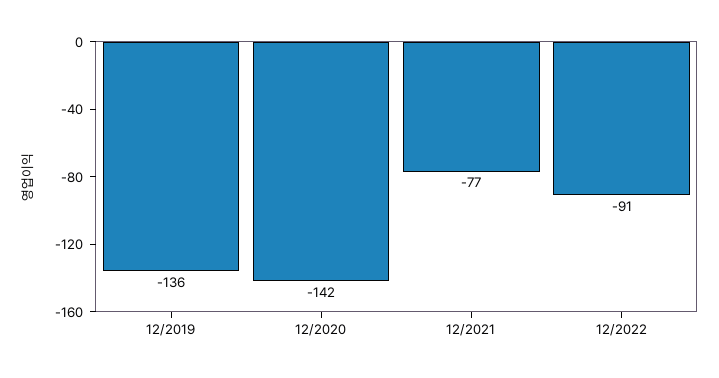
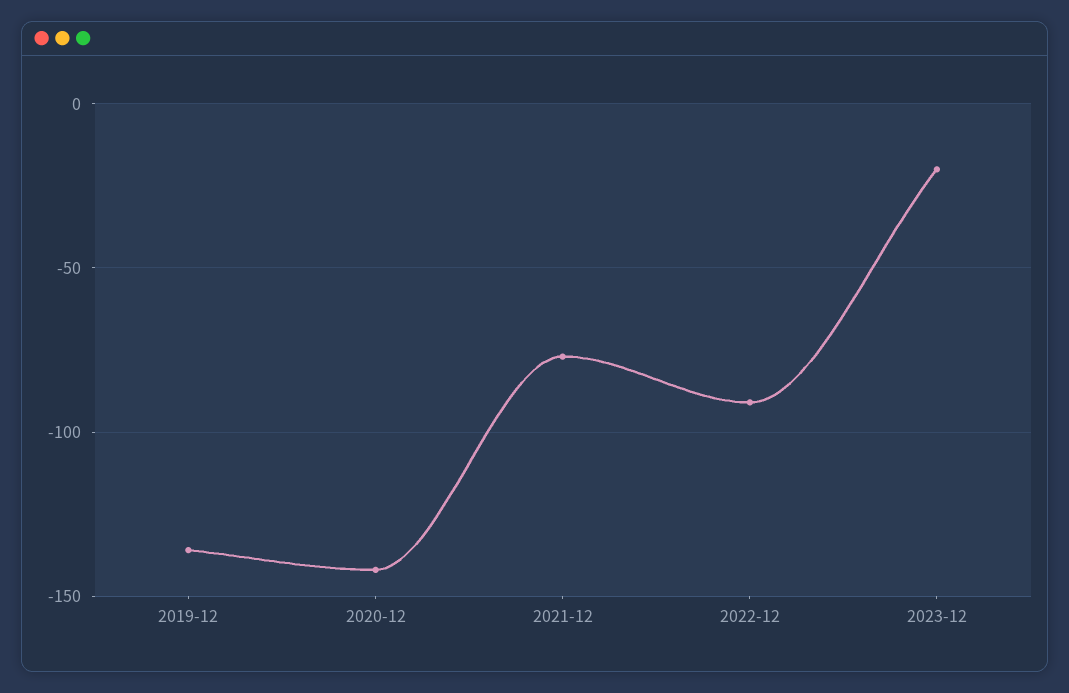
2023-12: none -> -20

